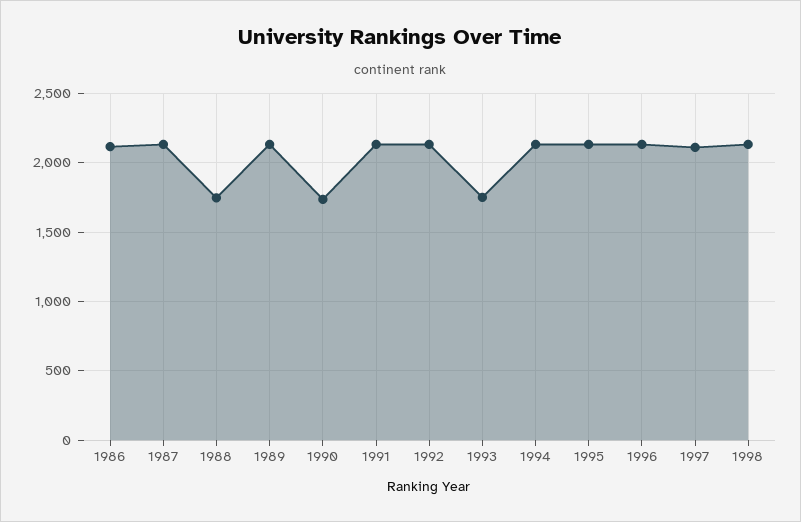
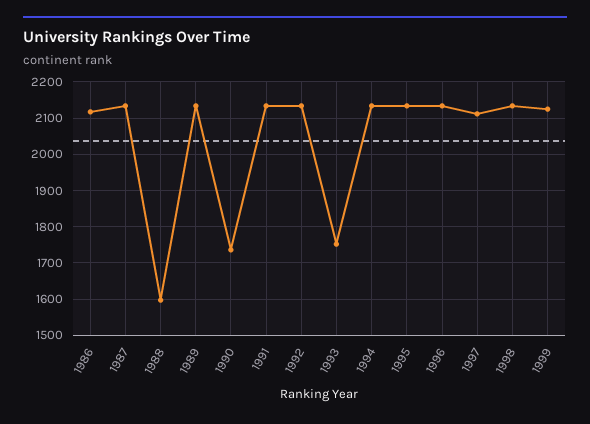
1988: 1750 -> 1600
1999: none -> 2120

